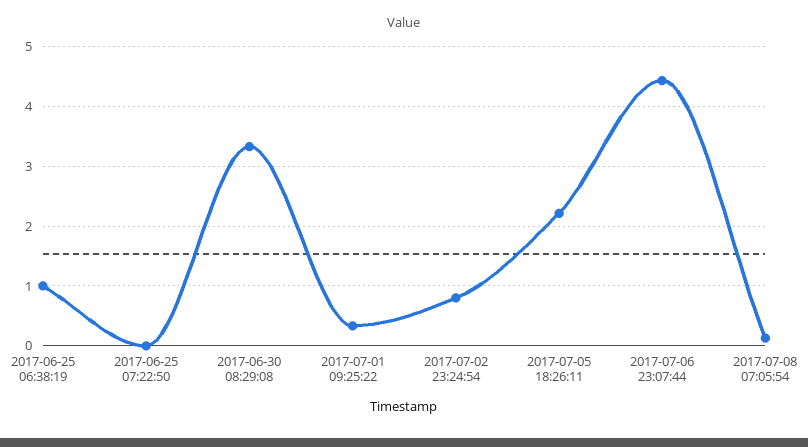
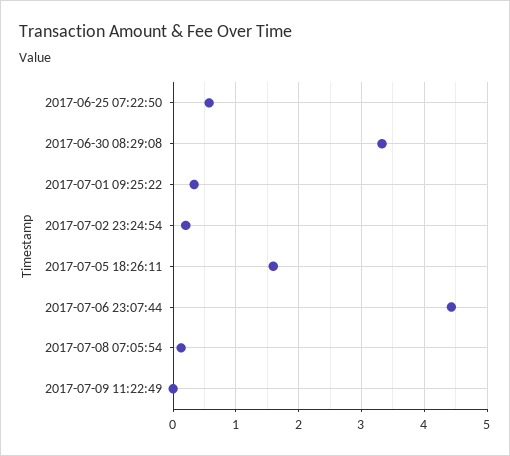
2017-06-25 06:38:19: 1 -> none
2017-06-25 07:22:50: 0 -> 0.6
2017-07-02 23:24:54: 0.8 -> 0.2
2017-07-05 18:26:11: 2.2 -> 1.6
2017-07-09 11:22:49: none -> 0

